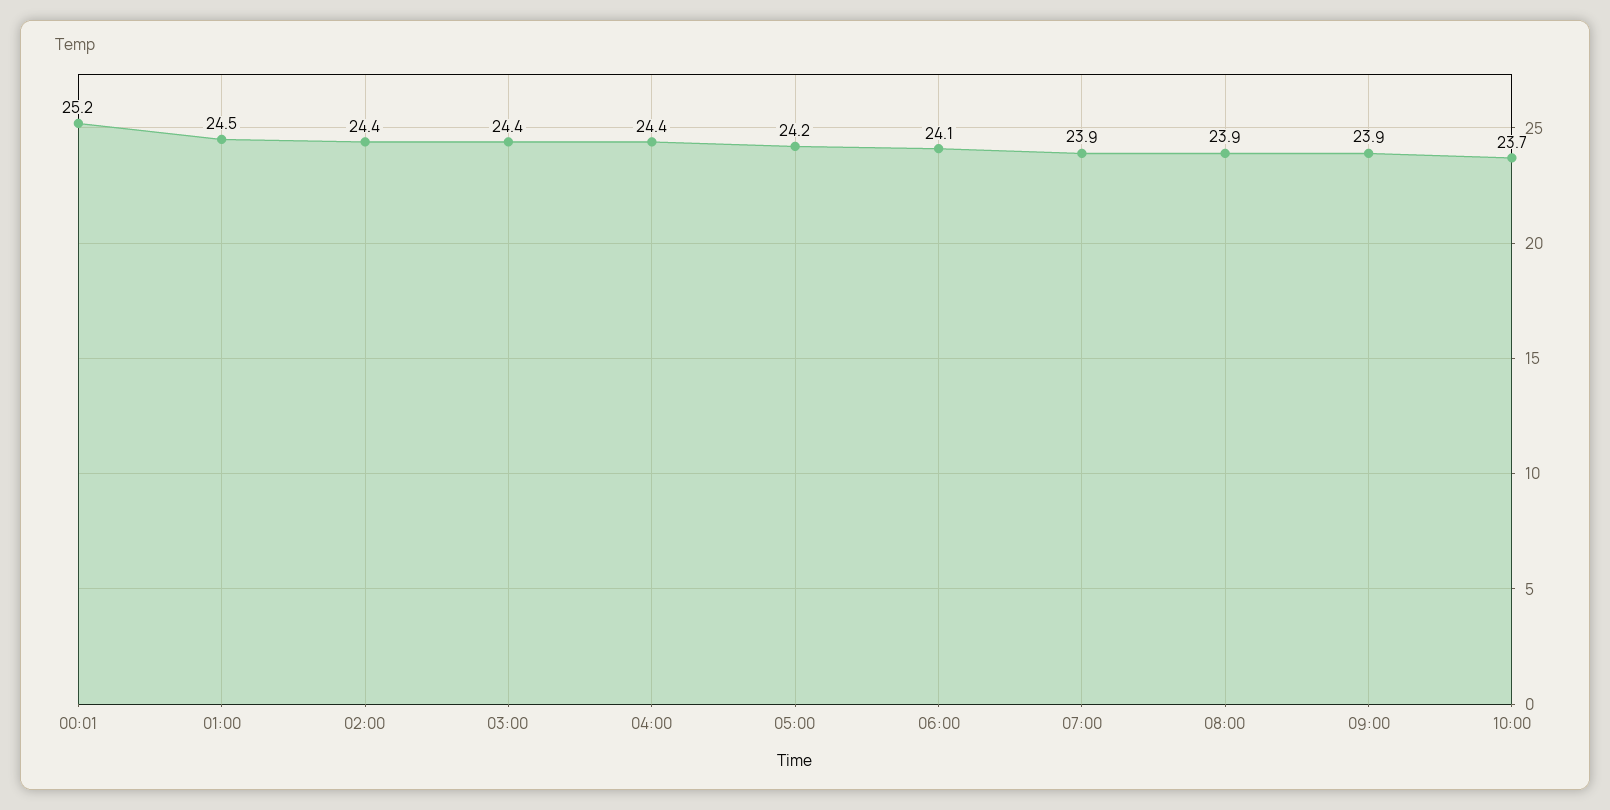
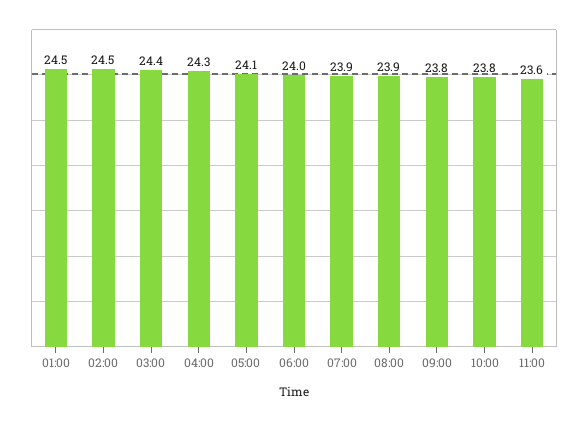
00:01: 25.2 -> none
02:00: 24.4 -> 24.5
04:00: 24.4 -> 24.3
05:00: 24.2 -> 24.1
06:00: 24.1 -> 24
09:00: 23.9 -> 23.8
10:00: 23.7 -> 23.8
11:00: none -> 23.6

